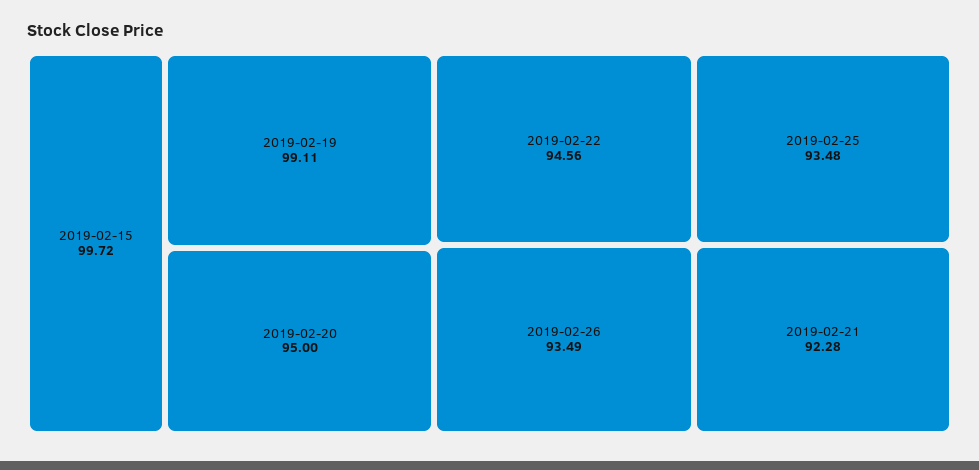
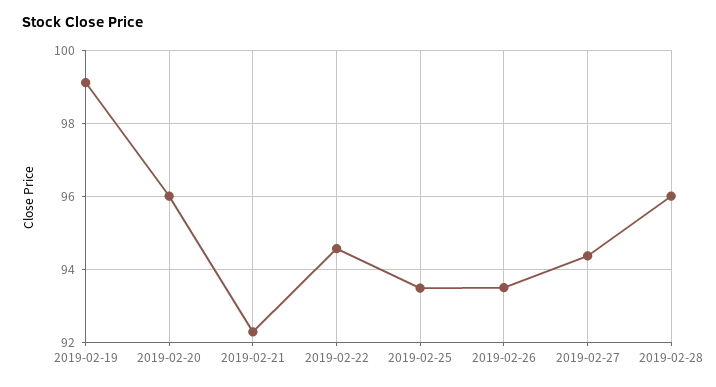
2019-02-15: 99.72 -> none
2019-02-20: 95 -> 96
2019-02-27: none -> 94.4
2019-02-28: none -> 96

